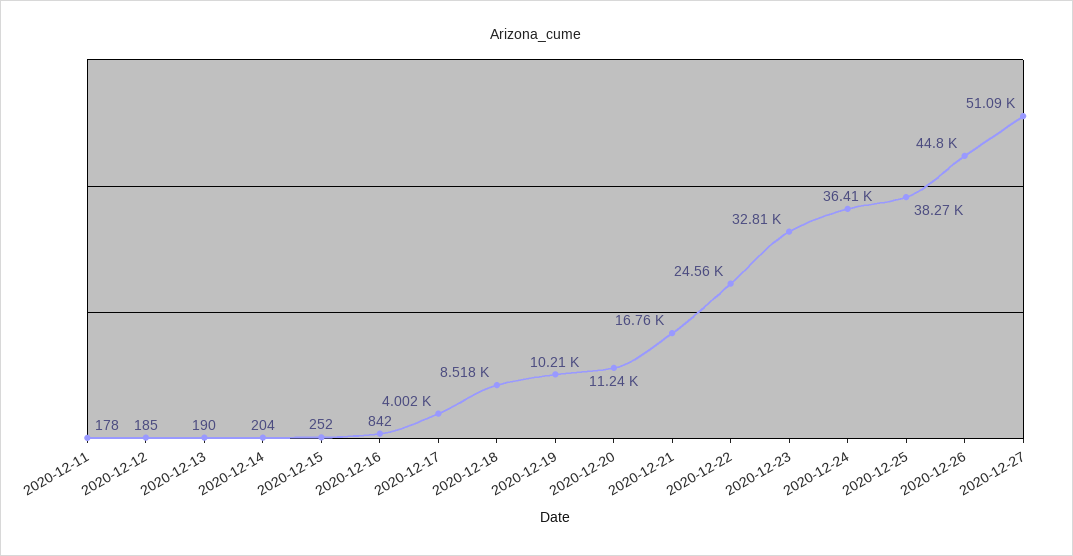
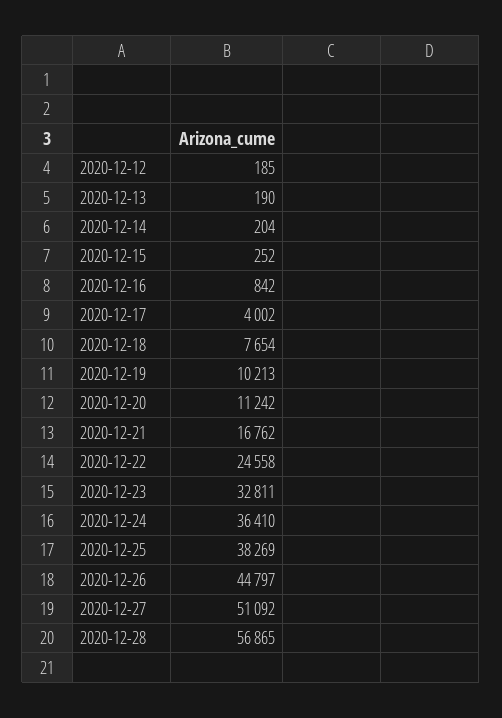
2020-12-11: 178 -> none
2020-12-18: 8518 -> 7654
2020-12-28: none -> 56865

